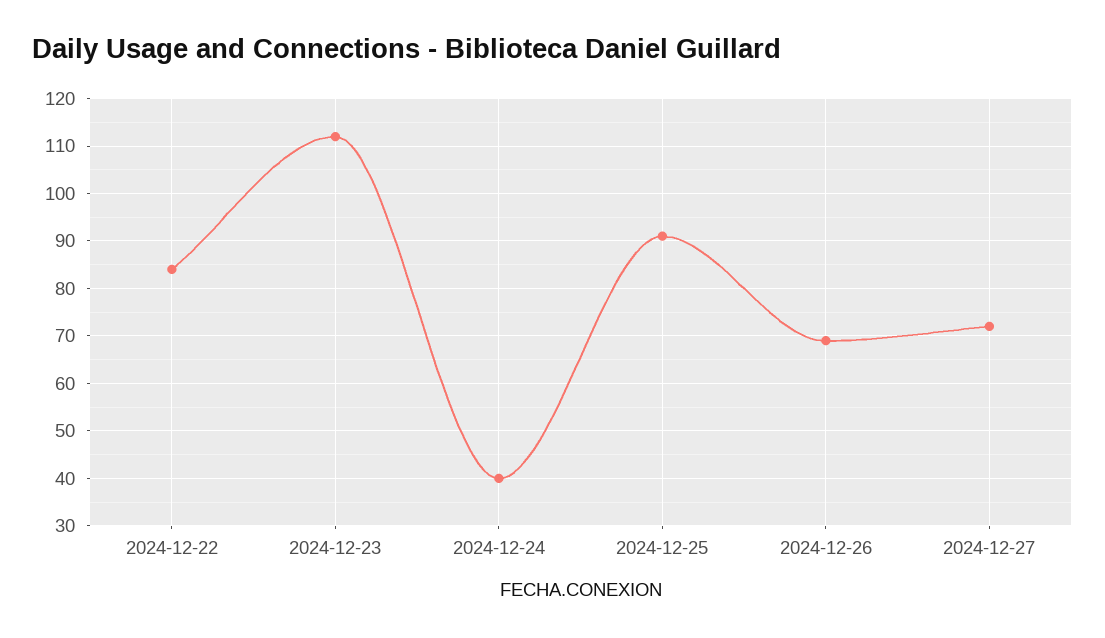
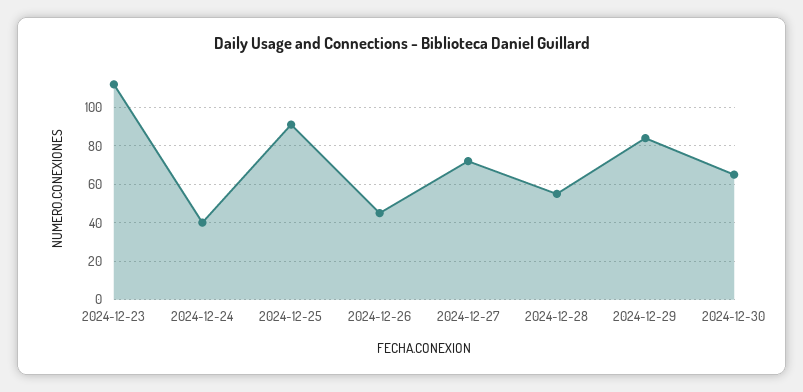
2024-12-22: 85 -> none
2024-12-26: 70 -> 45
2024-12-28: none -> 55
2024-12-29: none -> 85
2024-12-30: none -> 65

